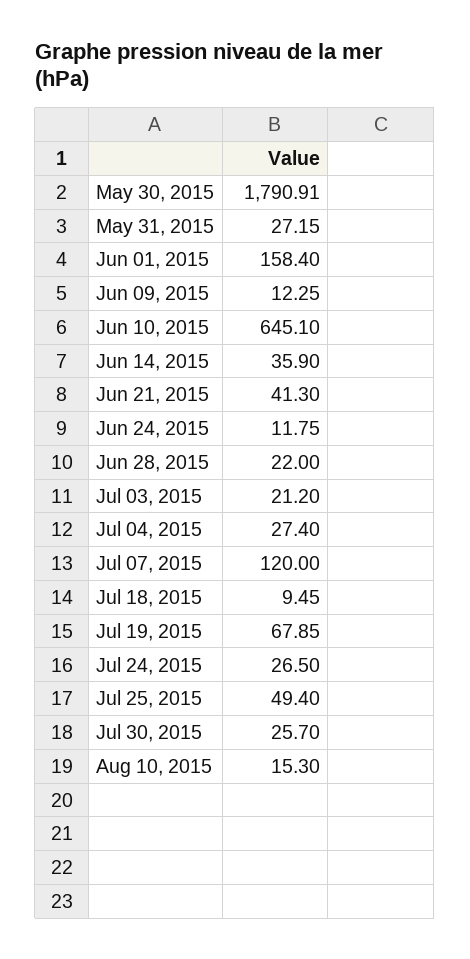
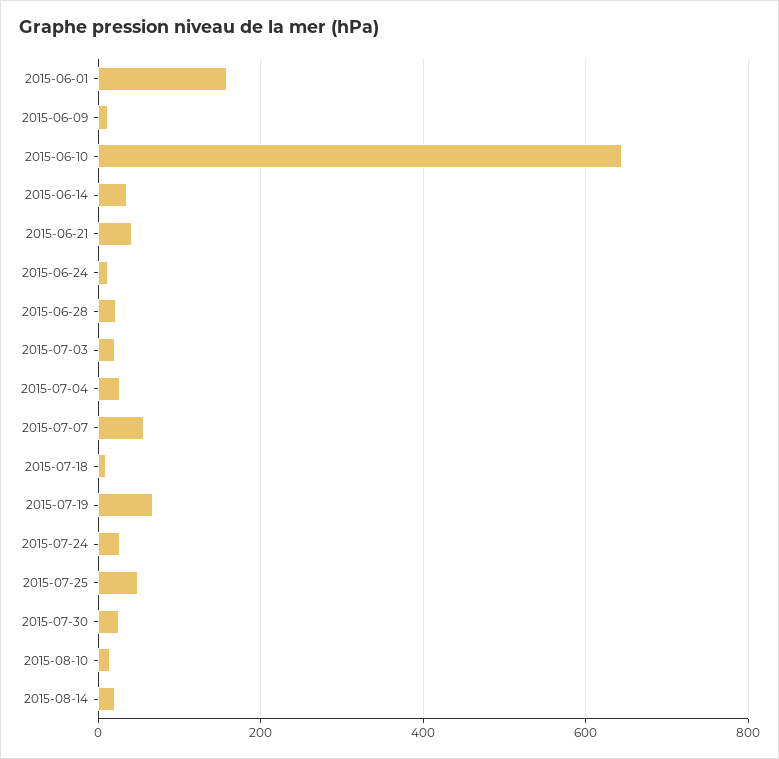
May 30, 2015: 1790.91 -> none
May 31, 2015: 27.15 -> none
Jul 07, 2015: 120 -> 60
2015-08-14: none -> 20

